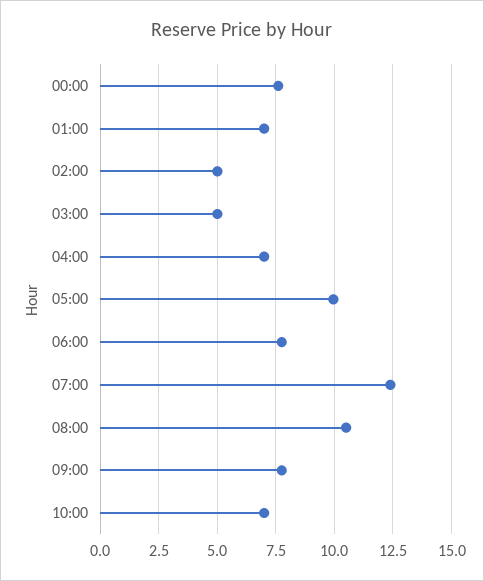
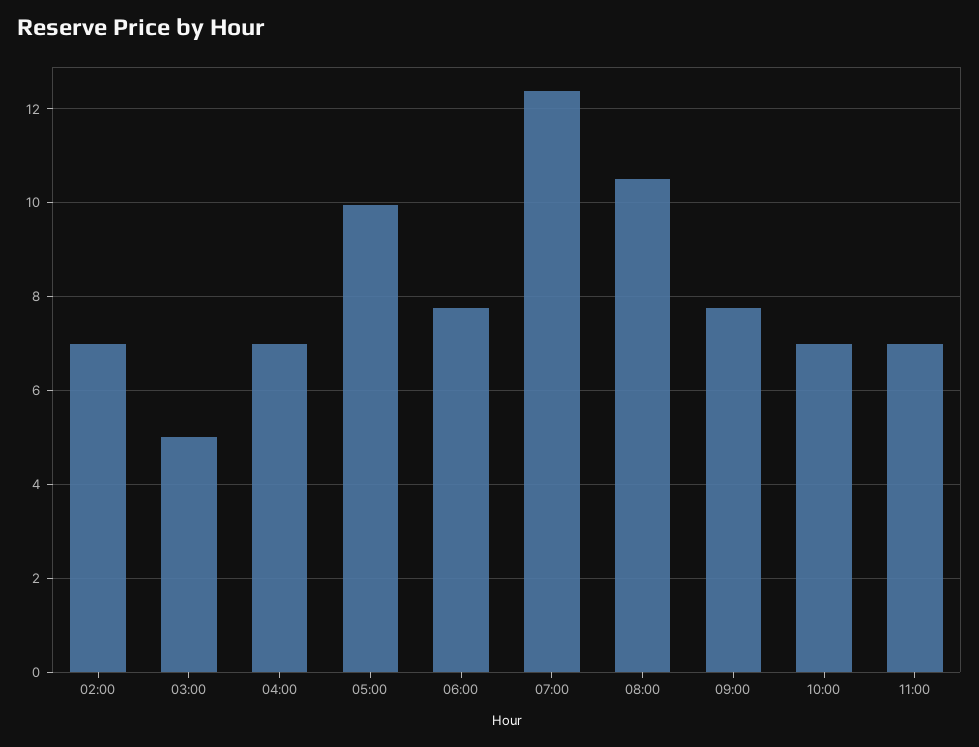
00:00: 7.5 -> none
01:00: 7 -> none
02:00: 5 -> 7
11:00: none -> 7

